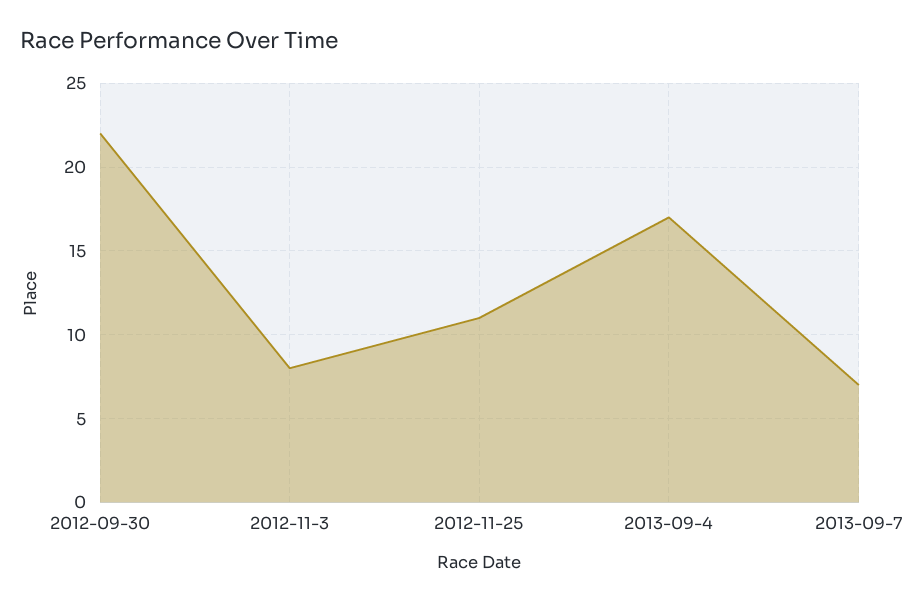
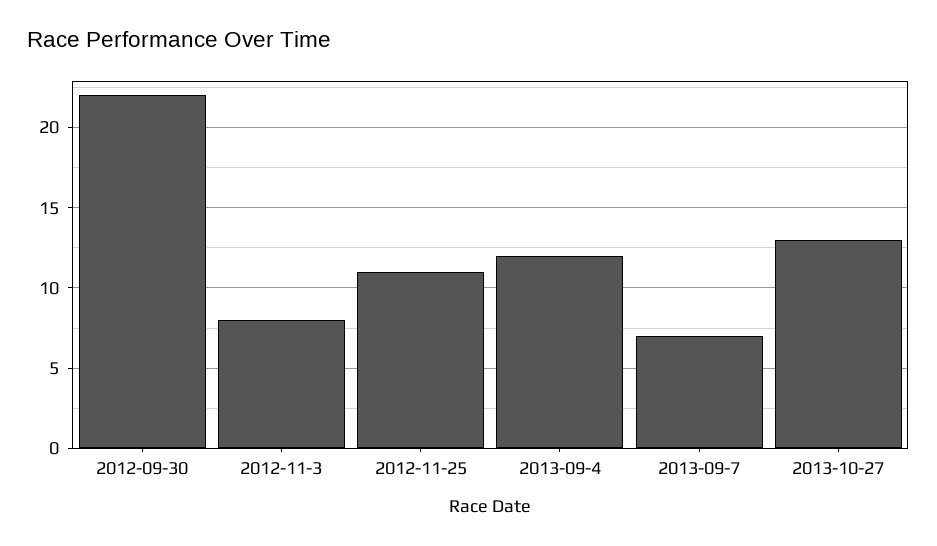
2013-09-4: 17 -> 12
2013-10-27: none -> 13

